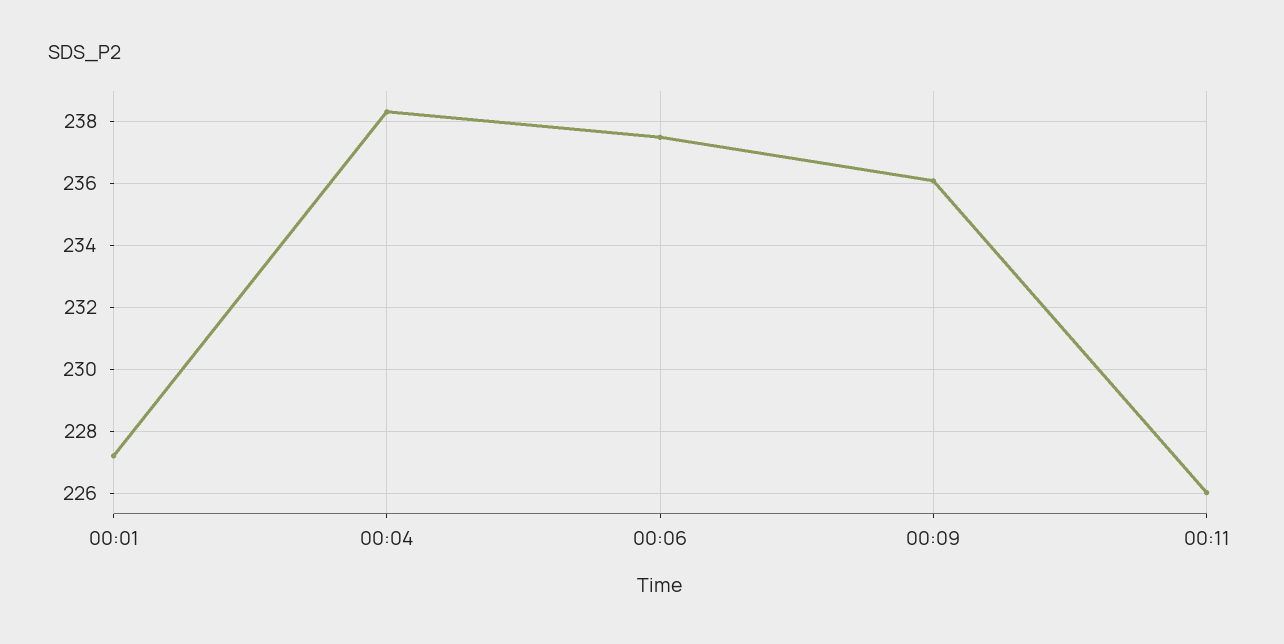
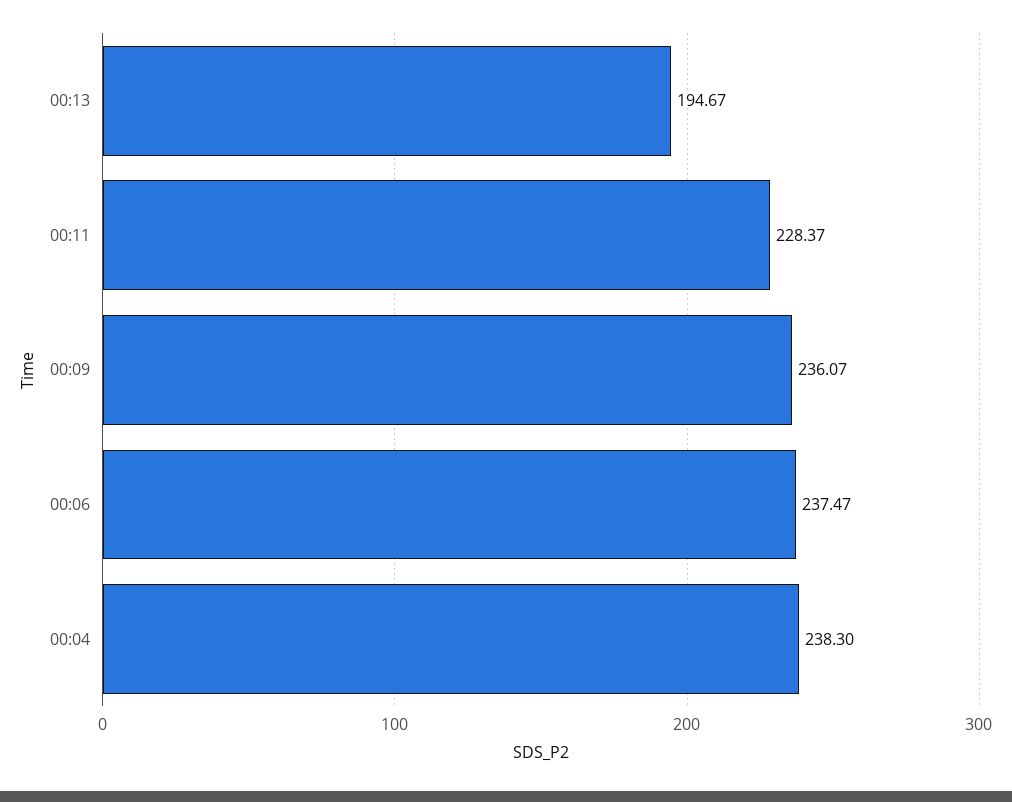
00:01: 227.2 -> none
00:11: 226 -> 228.37
00:13: none -> 194.67

